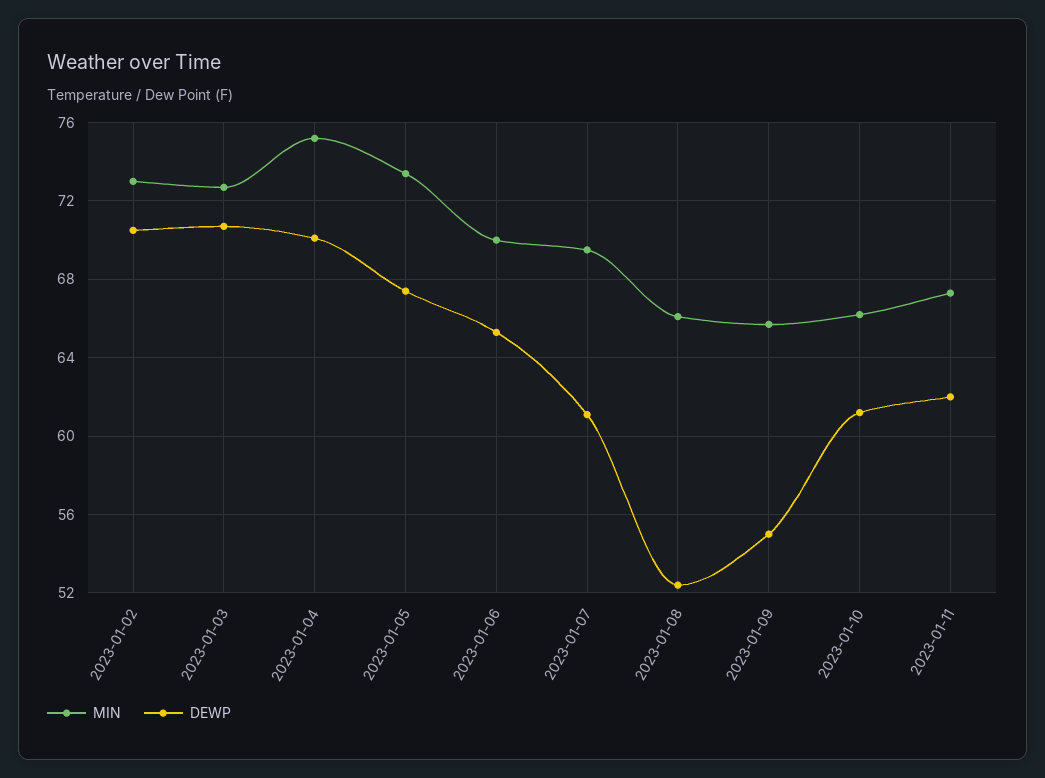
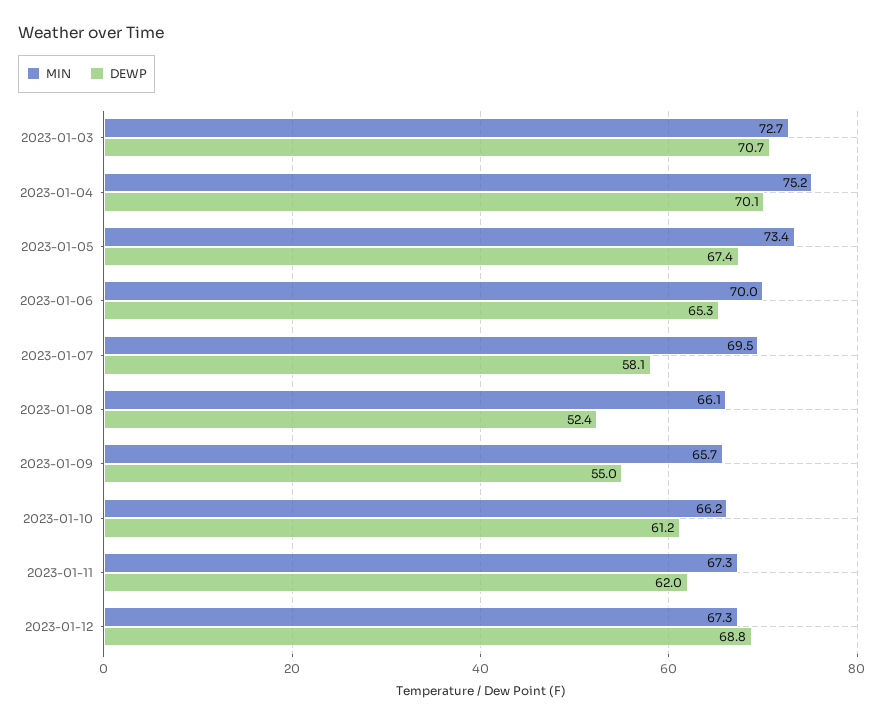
MIN, 2023-01-02: 73 -> none
DEWP, 2023-01-02: 70.5 -> none
DEWP, 2023-01-07: 61 -> 58.1
MIN, 2023-01-12: none -> 67.3
DEWP, 2023-01-12: none -> 68.8

